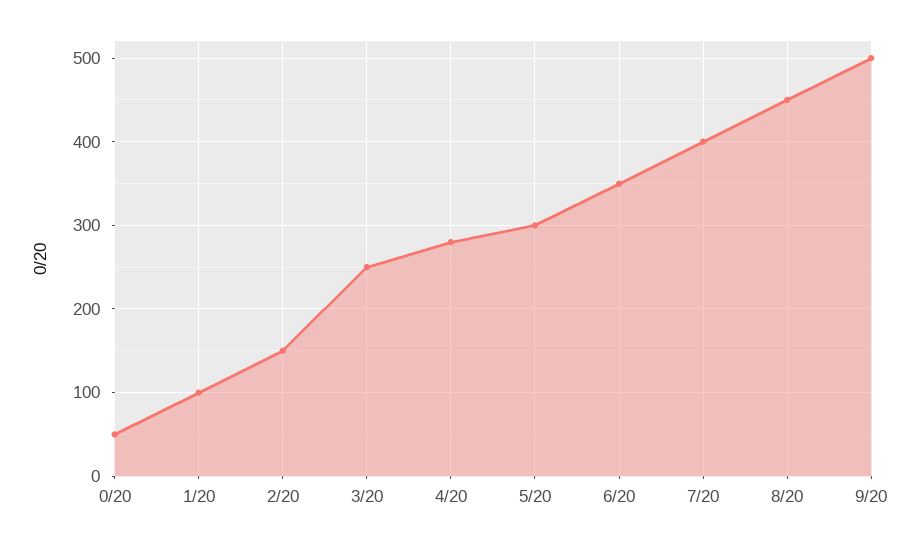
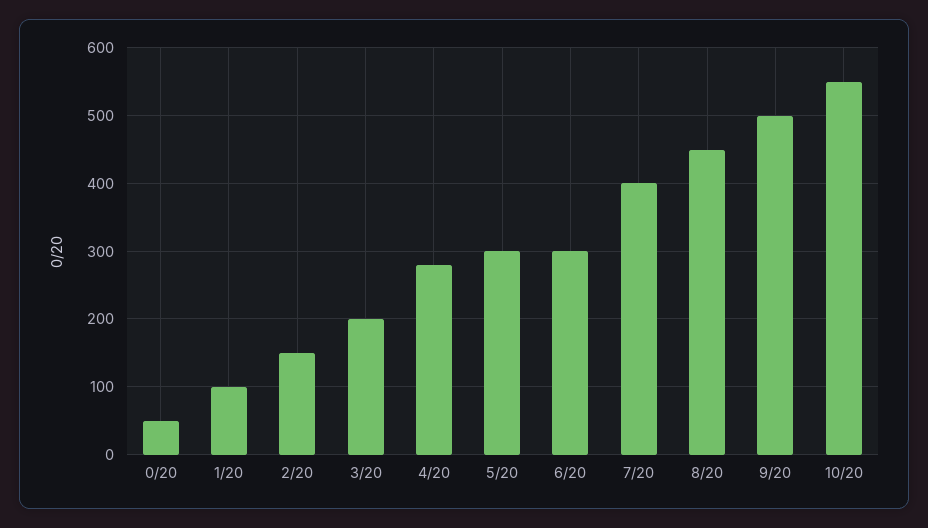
3/20: 250 -> 200
6/20: 350 -> 300
10/20: none -> 550

